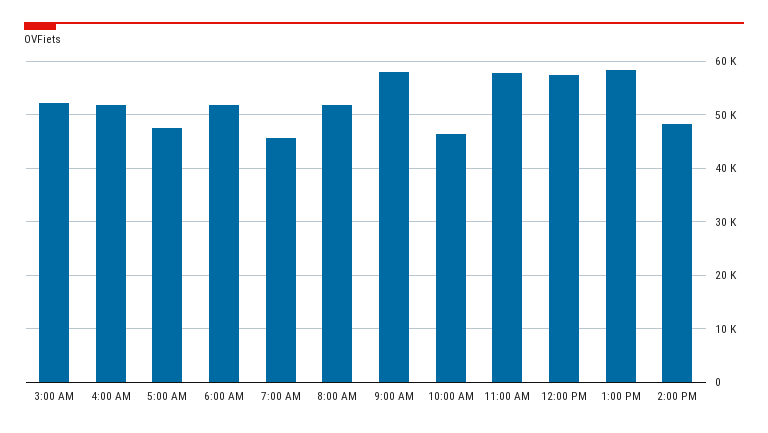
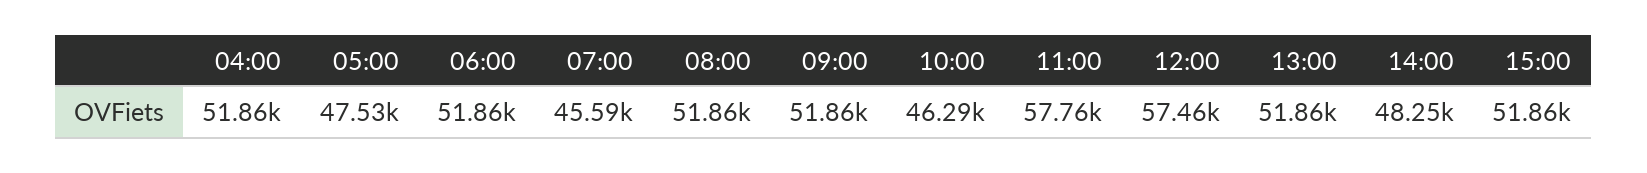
3:00 AM: 52000 -> none
9:00 AM: 58000 -> 51860
1:00 PM: 58000 -> 51860
15:00: none -> 51860

